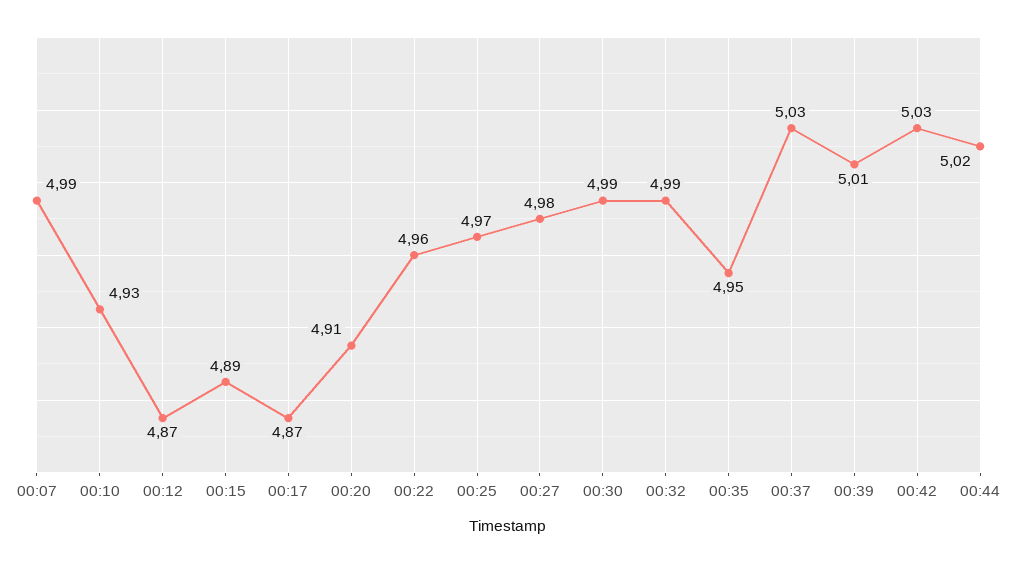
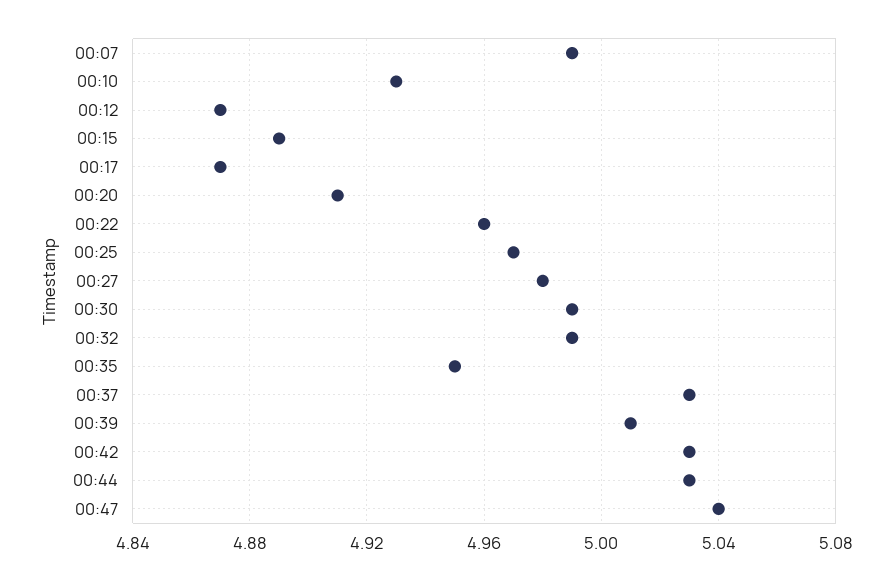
00:44: 5.02 -> 5.03
00:47: none -> 5.04

